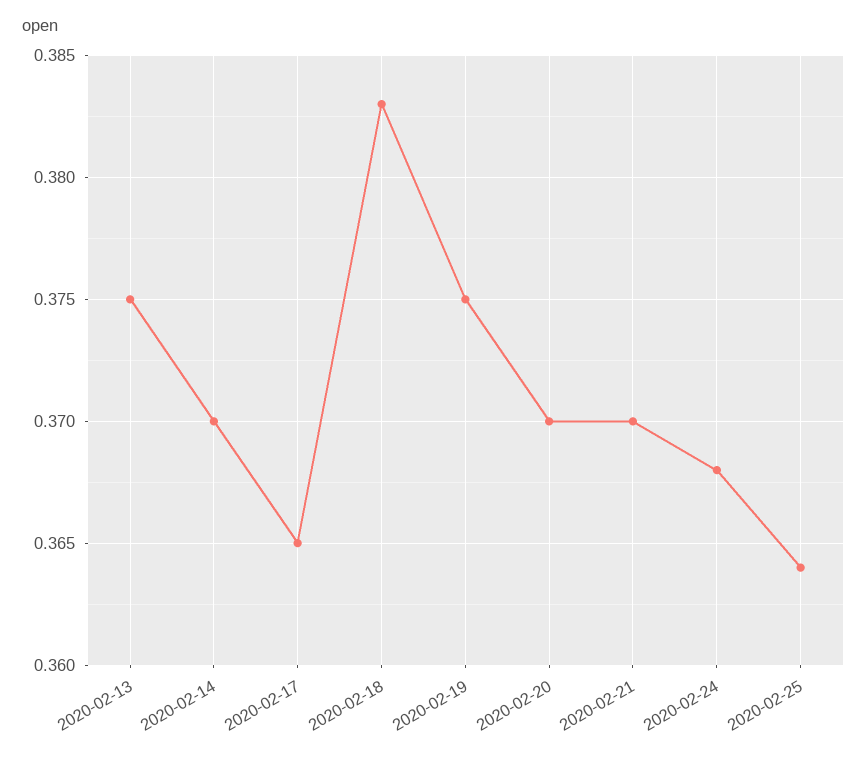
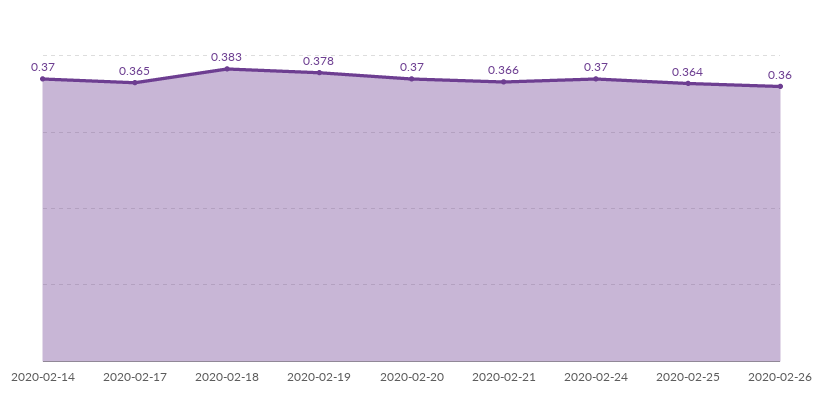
2020-02-13: 0.375 -> none
2020-02-19: 0.375 -> 0.378
2020-02-21: 0.37 -> 0.366
2020-02-24: 0.368 -> 0.37
2020-02-26: none -> 0.36

